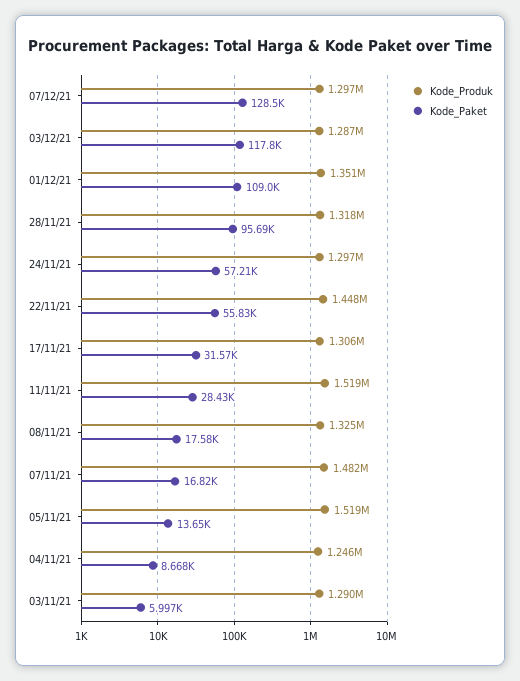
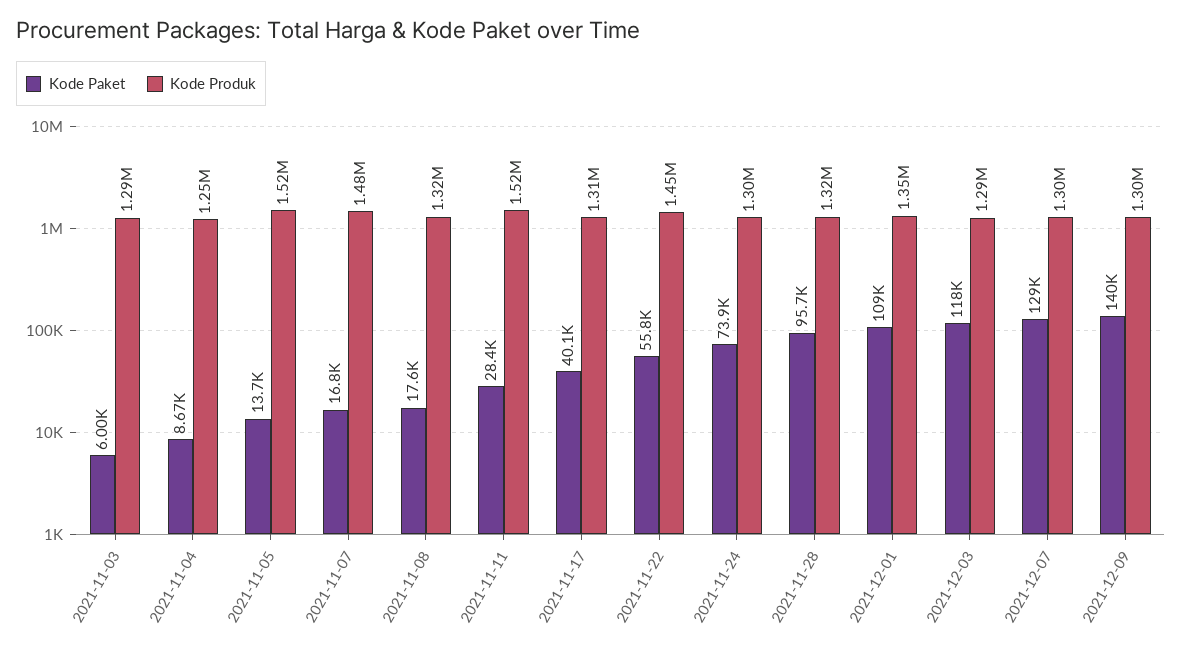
Kode_Paket, 24/11/21: 57210 -> 73900
Kode_Paket, 17/11/21: 31570 -> 40100
Kode_Paket, 2021-12-09: none -> 140000
Kode_Produk, 2021-12-09: none -> 1300000

